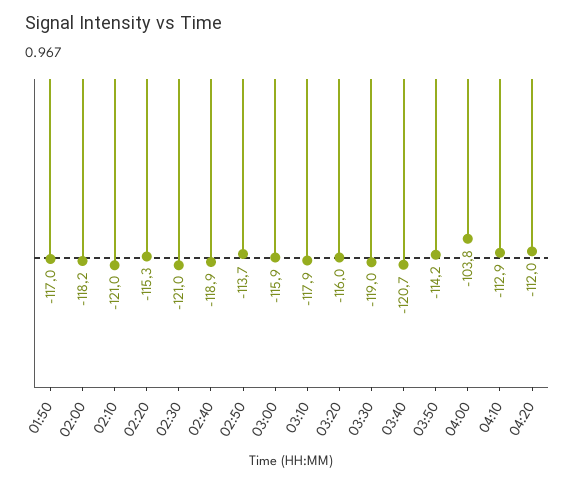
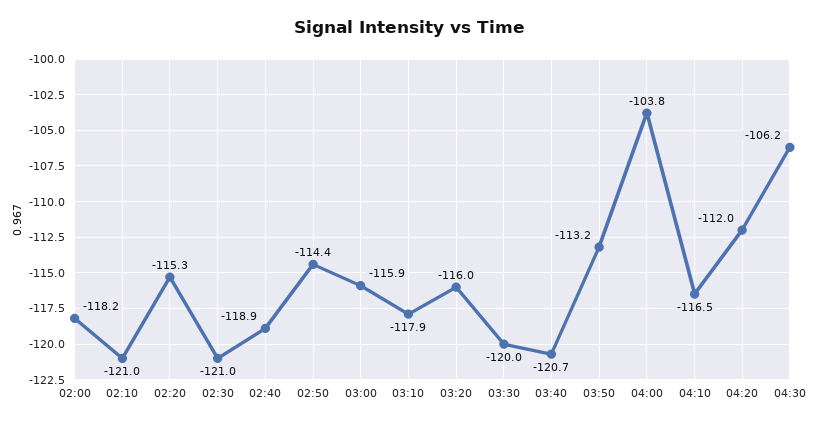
01:50: -117 -> none
02:50: -113.7 -> -114.4
03:30: -119 -> -120
03:50: -114.2 -> -113.2
04:10: -112.9 -> -116.5
04:30: none -> -106.2

